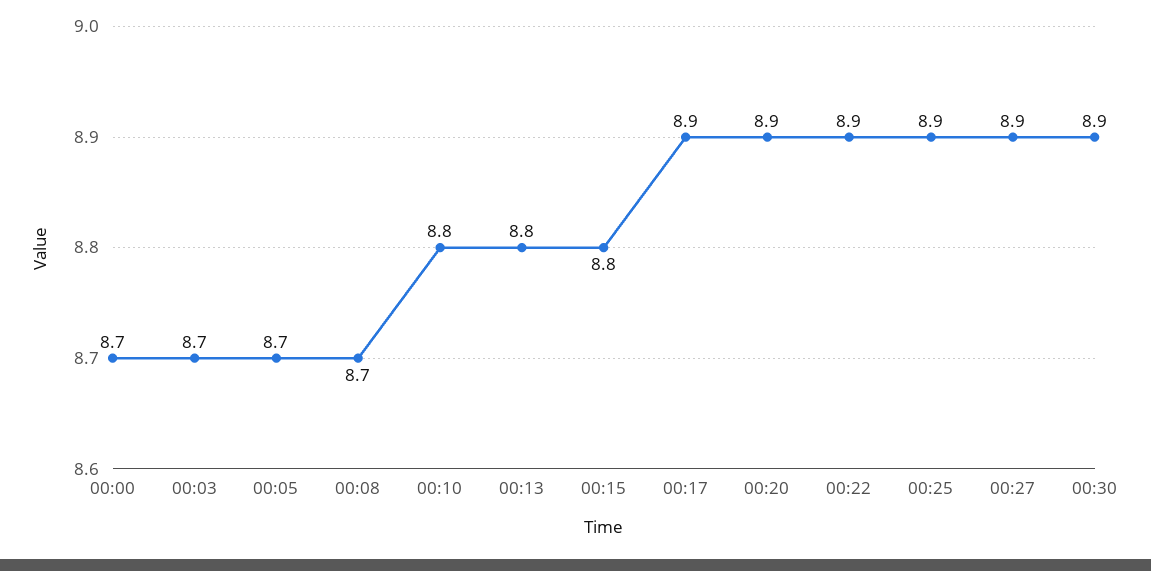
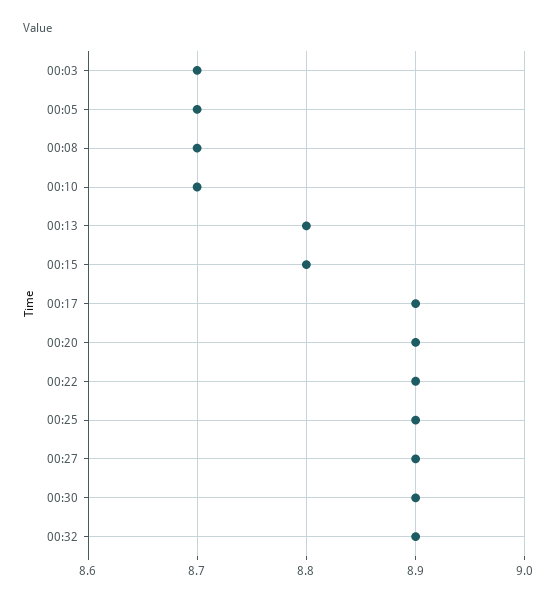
00:00: 8.7 -> none
00:10: 8.8 -> 8.7
00:32: none -> 8.9

